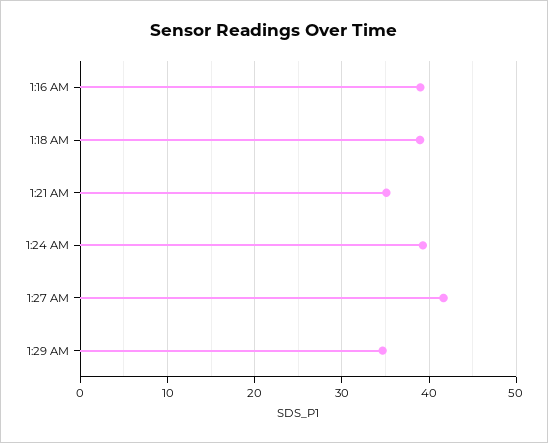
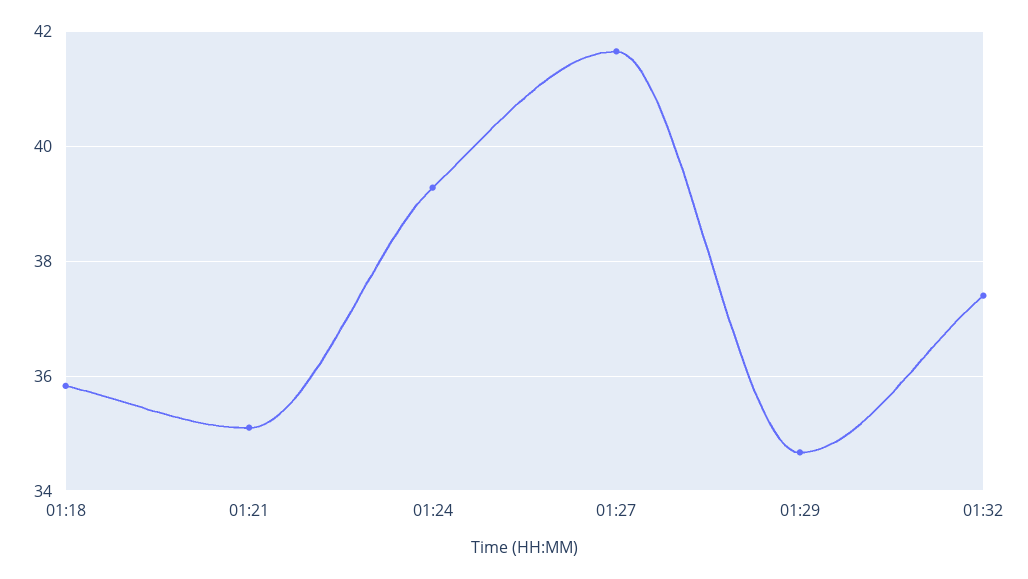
1:16 AM: 39 -> none
1:18 AM: 39 -> 35.8
01:32: none -> 37.4

